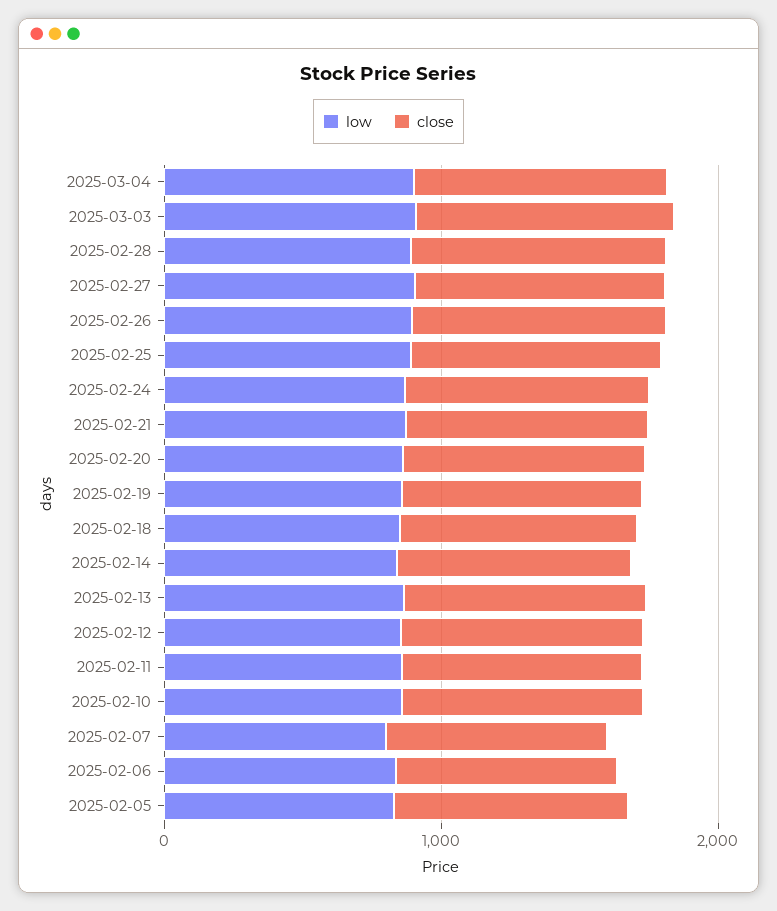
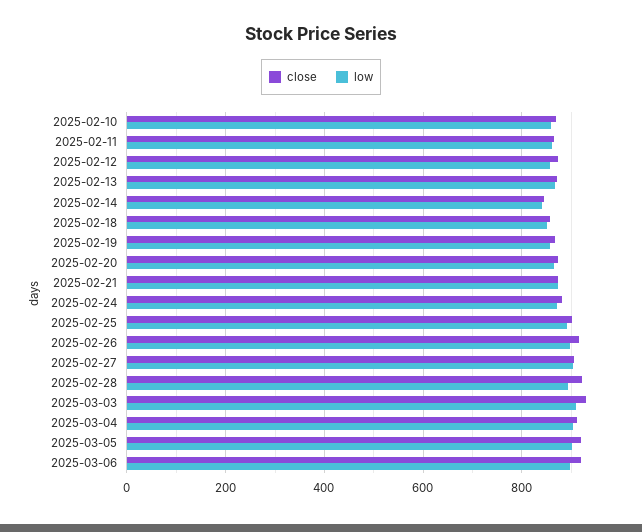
low, 2025-02-07: 800 -> none
close, 2025-02-07: 800 -> none
low, 2025-02-06: 800 -> none
close, 2025-02-06: 800 -> none
low, 2025-02-05: 800 -> none
close, 2025-02-05: 800 -> none
close, 2025-03-05: none -> 920
low, 2025-03-05: none -> 900
close, 2025-03-06: none -> 920
low, 2025-03-06: none -> 900

